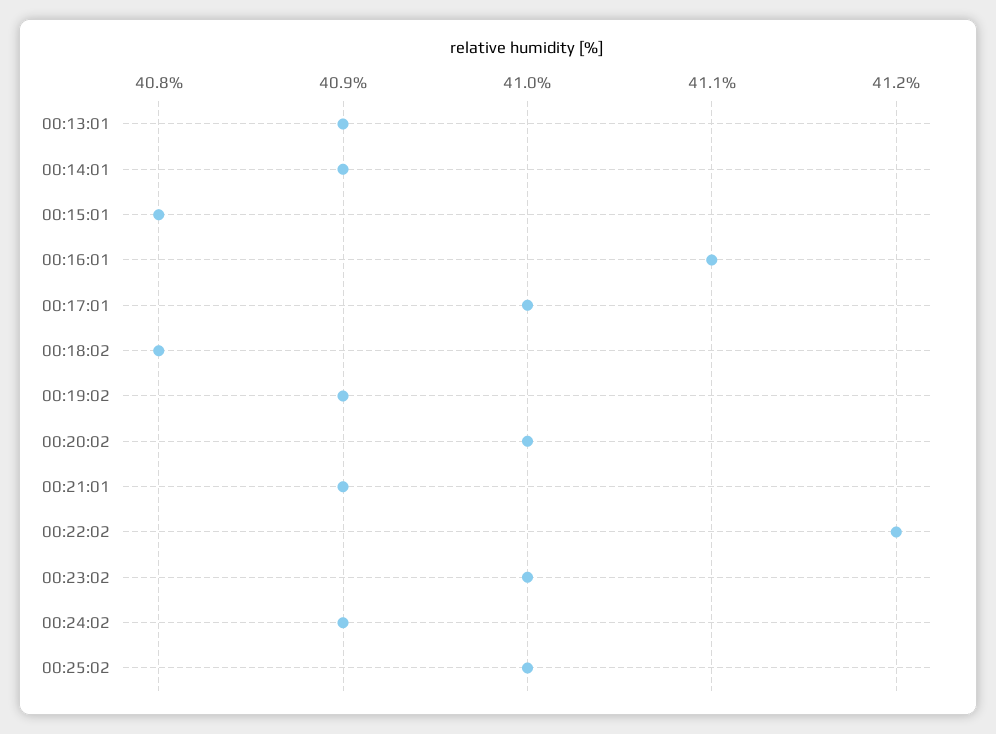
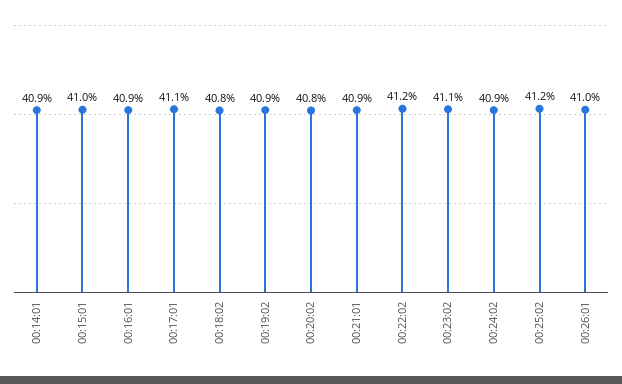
00:13:01: 40.9 -> none
00:15:01: 40.8 -> 41
00:16:01: 41.1 -> 40.9
00:17:01: 41 -> 41.1
00:20:02: 41 -> 40.8
00:23:02: 41 -> 41.1
00:25:02: 41 -> 41.2
00:26:01: none -> 41

